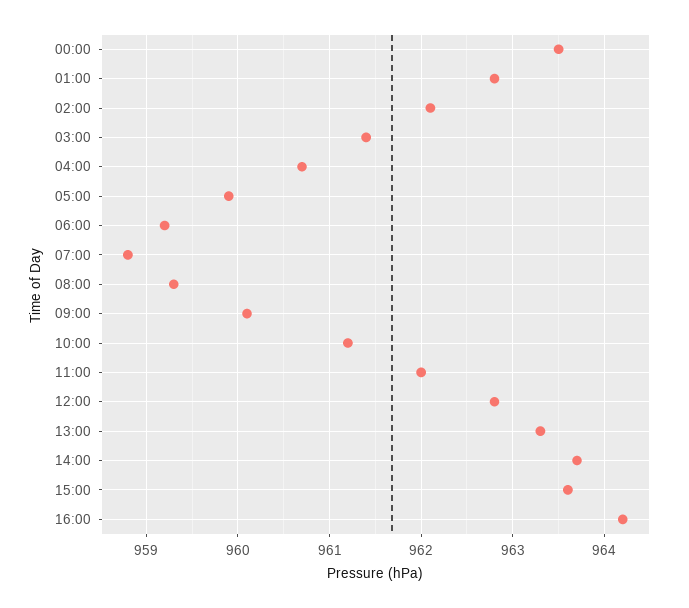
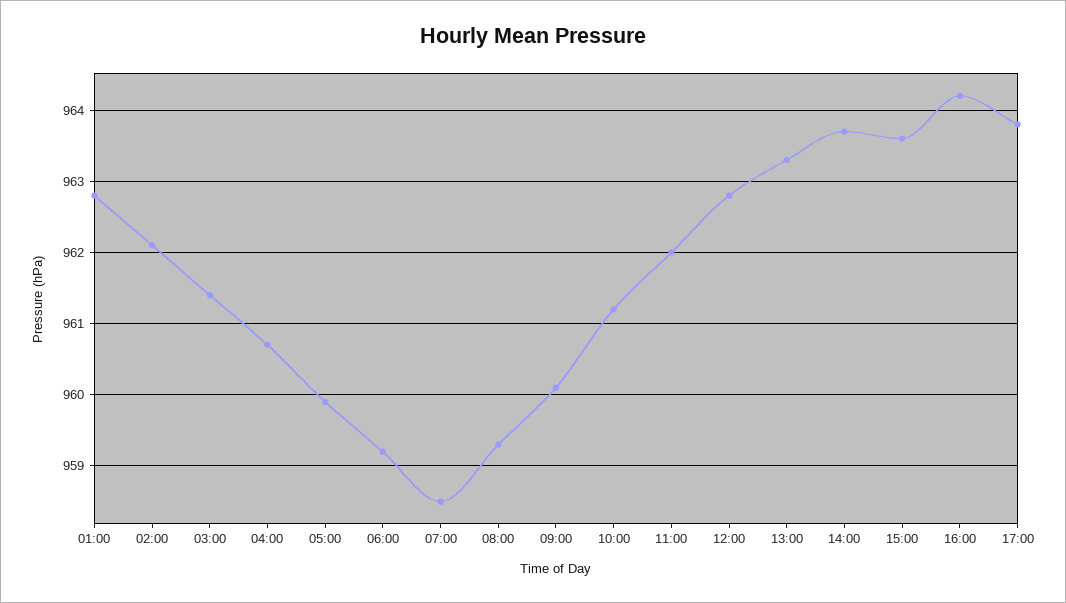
00:00: 963.5 -> none
07:00: 958.8 -> 958.5
17:00: none -> 963.8

